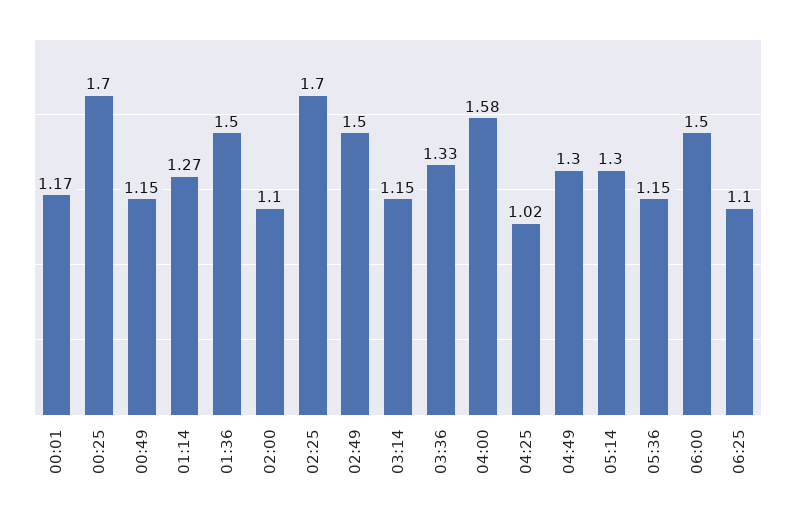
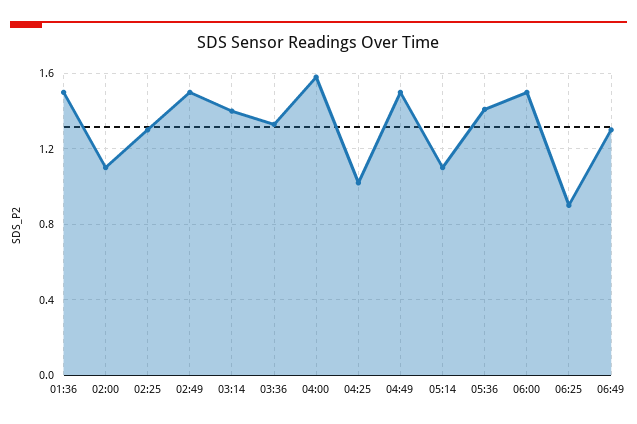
00:01: 1.17 -> none
00:25: 1.7 -> none
00:49: 1.15 -> none
01:14: 1.27 -> none
02:25: 1.7 -> 1.3
03:14: 1.15 -> 1.4
04:49: 1.3 -> 1.5
05:14: 1.3 -> 1.1
05:36: 1.15 -> 1.4
06:25: 1.1 -> 0.9
06:49: none -> 1.3

